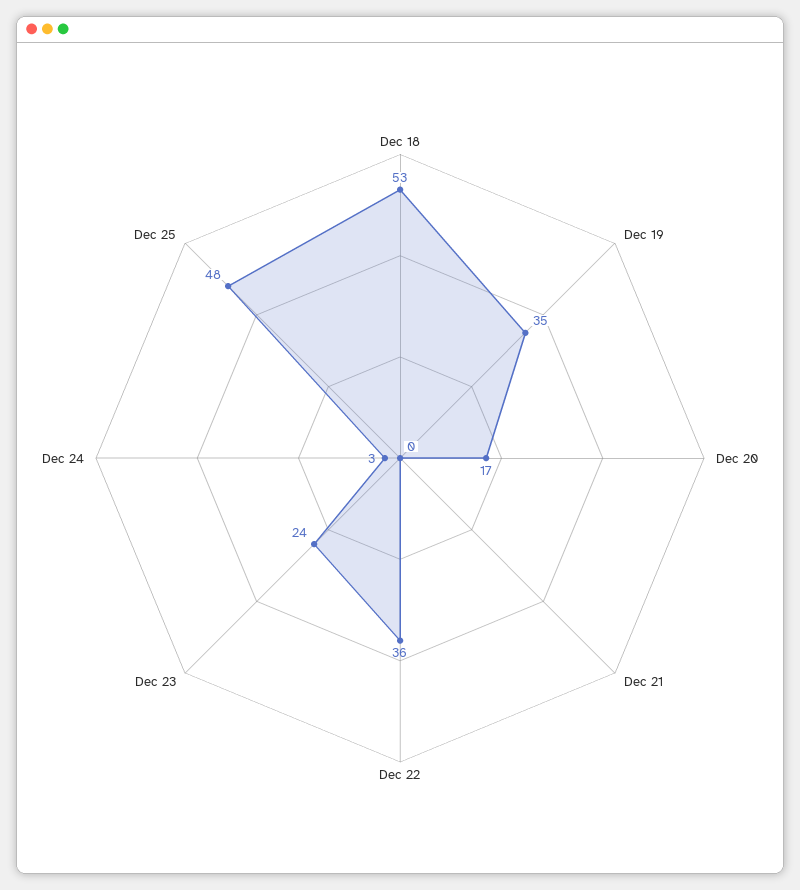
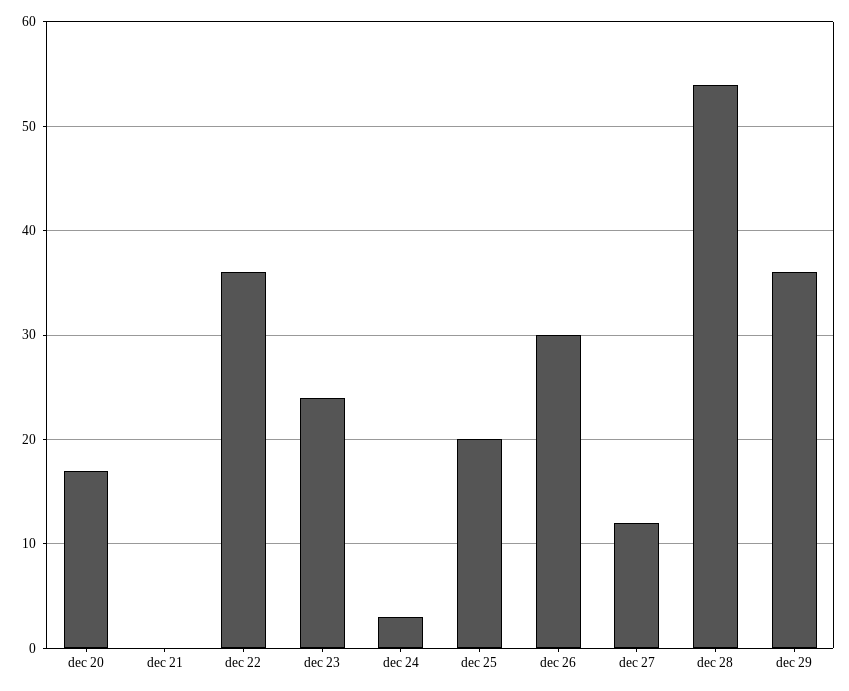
Dec 18: 53 -> none
Dec 19: 35 -> none
Dec 25: 48 -> 20
dec 26: none -> 30
dec 27: none -> 12
dec 28: none -> 54
dec 29: none -> 36

